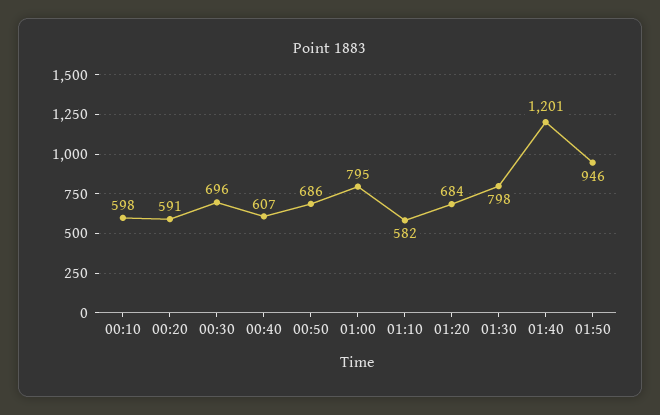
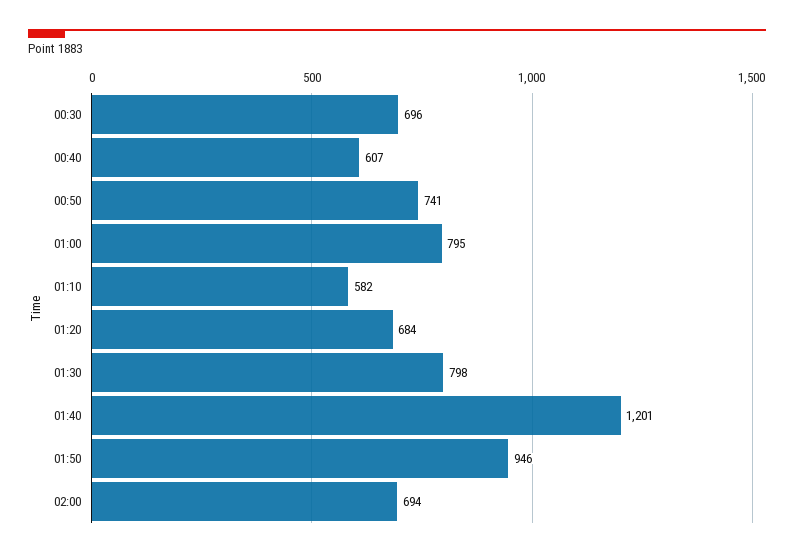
00:10: 598 -> none
00:20: 591 -> none
00:50: 686 -> 741
02:00: none -> 694

